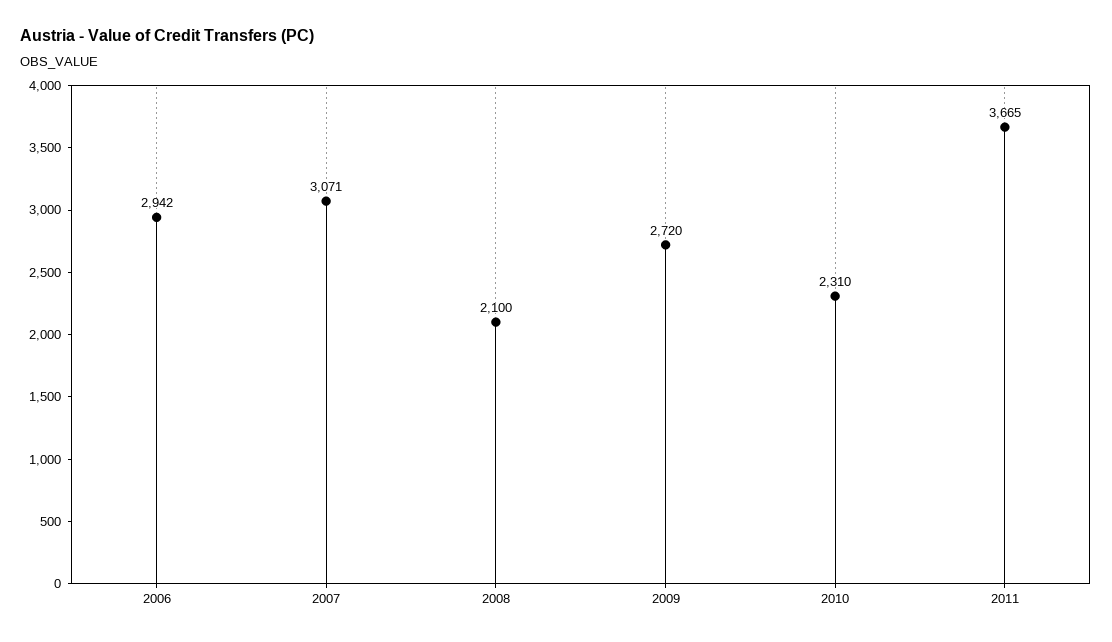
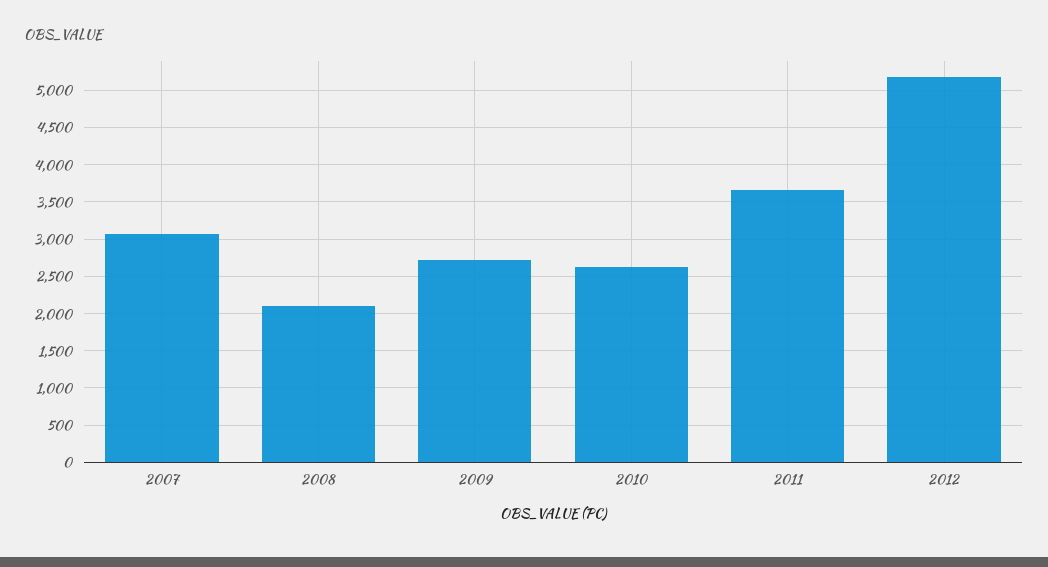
2006: 2942 -> none
2010: 2310 -> 2600
2012: none -> 5200

